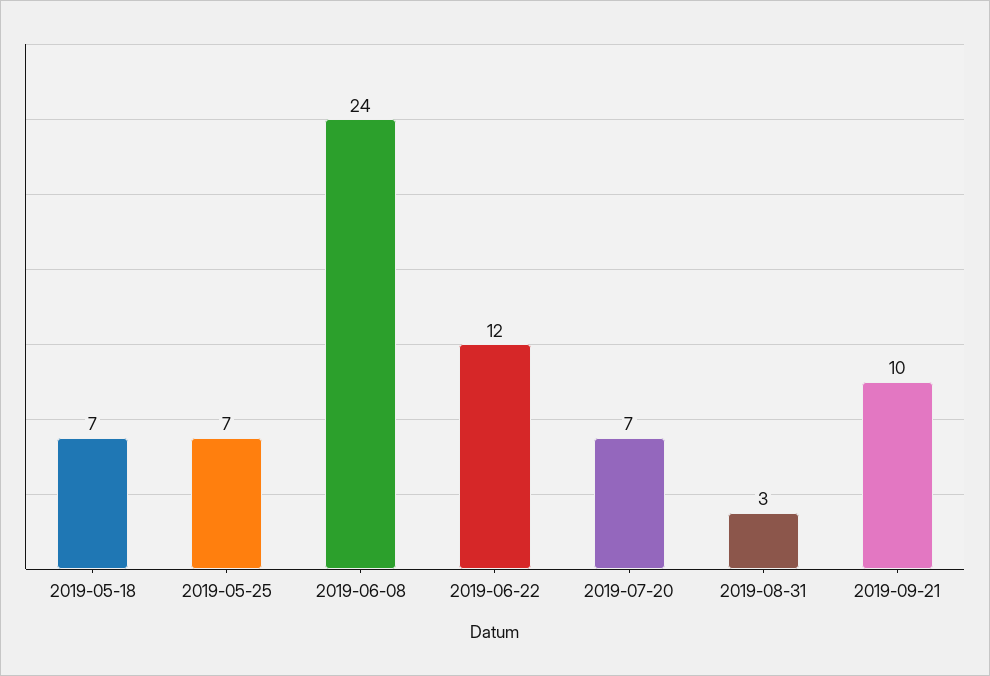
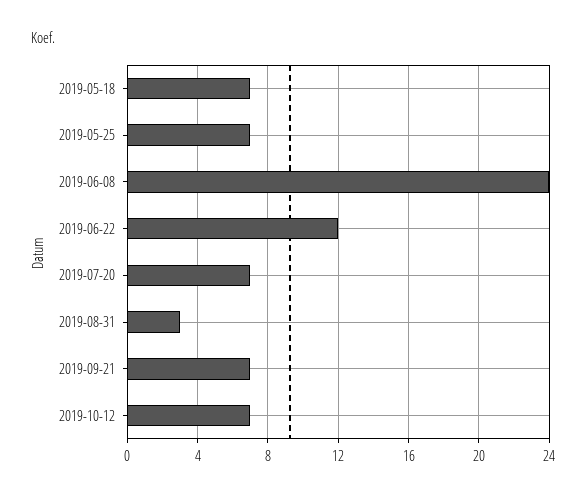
2019-09-21: 10 -> 7
2019-10-12: none -> 7

